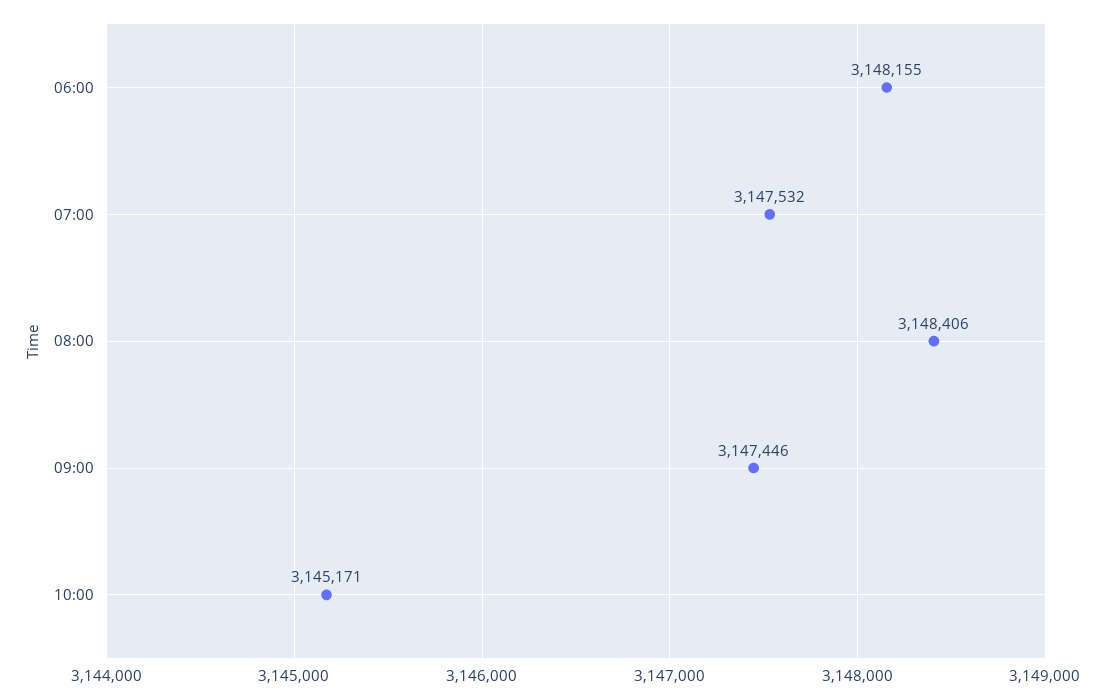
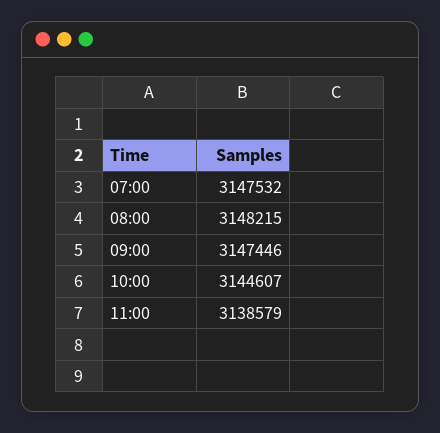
06:00: 3148155 -> none
08:00: 3148406 -> 3148215
10:00: 3145171 -> 3144607
11:00: none -> 3138579

